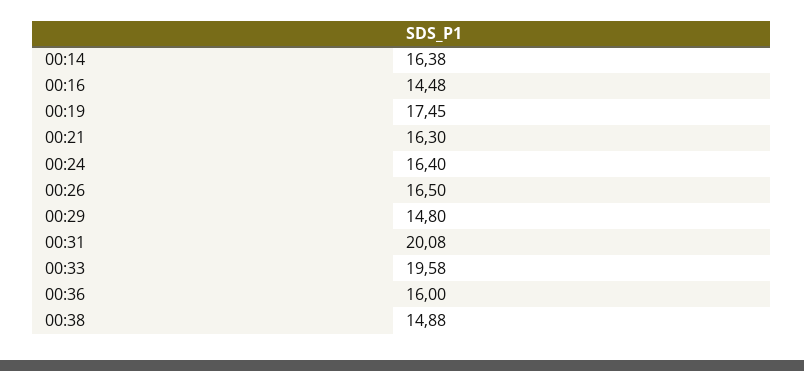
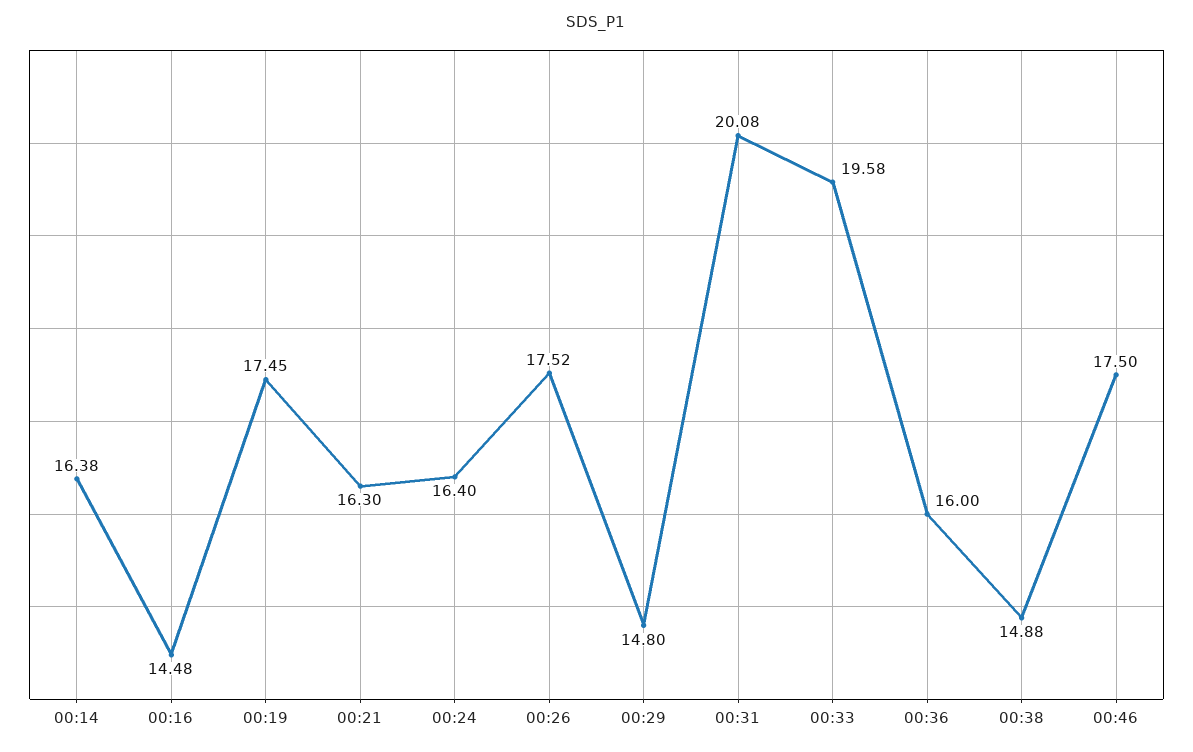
00:26: 16.5 -> 17.52
00:46: none -> 17.5

